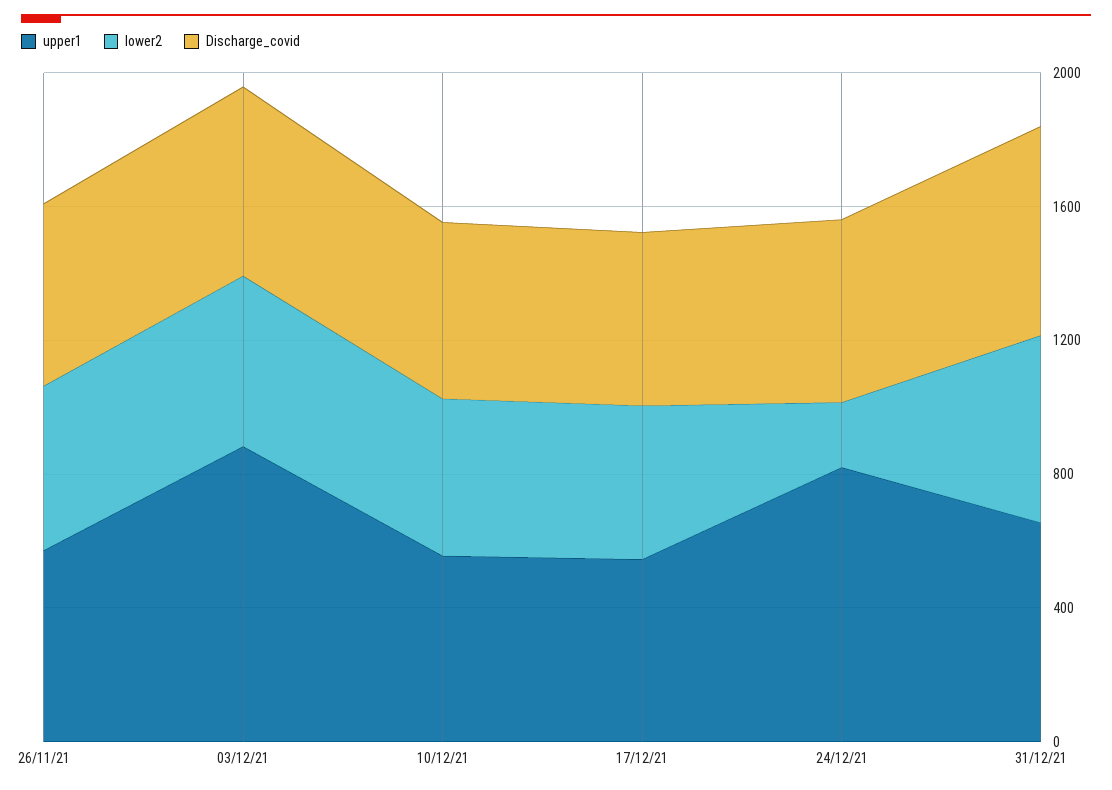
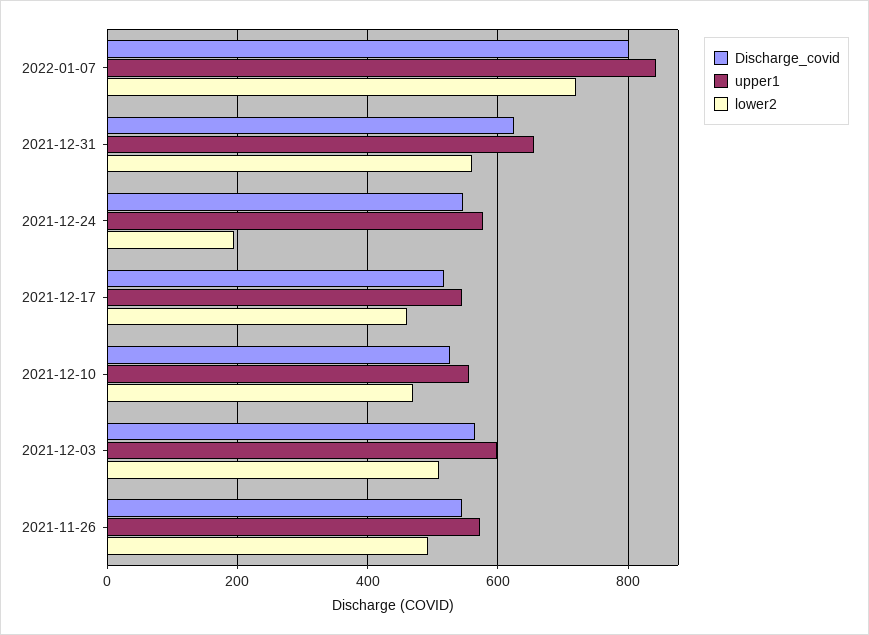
upper1, 03/12/21: 900 -> 600
upper1, 24/12/21: 800 -> 580
Discharge_covid, 2022-01-07: none -> 800
upper1, 2022-01-07: none -> 840
lower2, 2022-01-07: none -> 720

